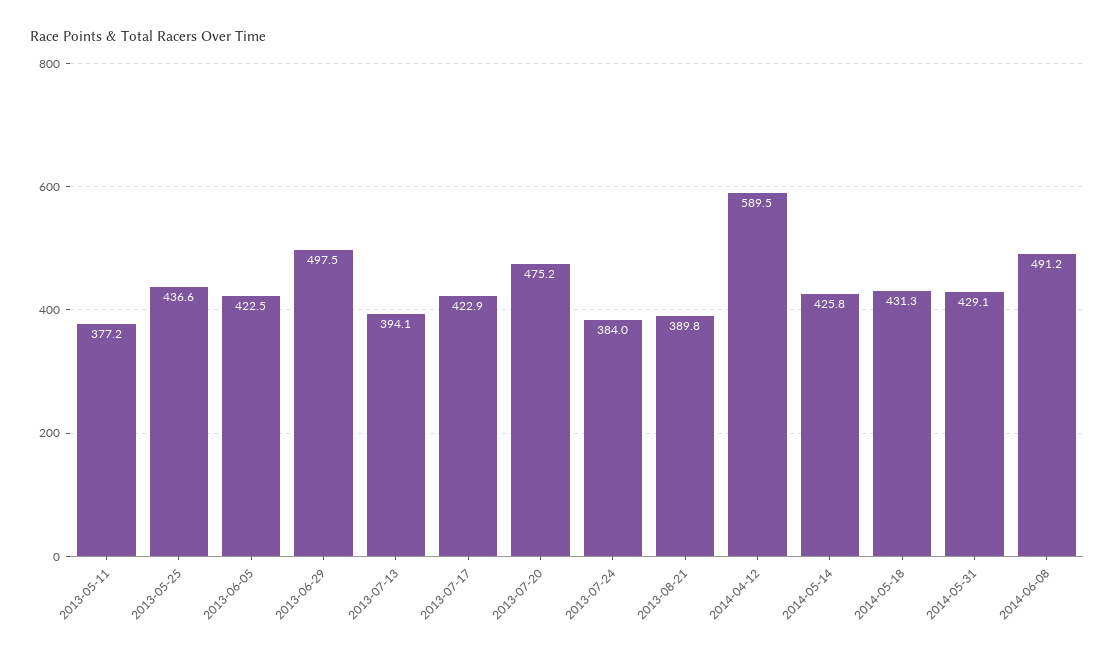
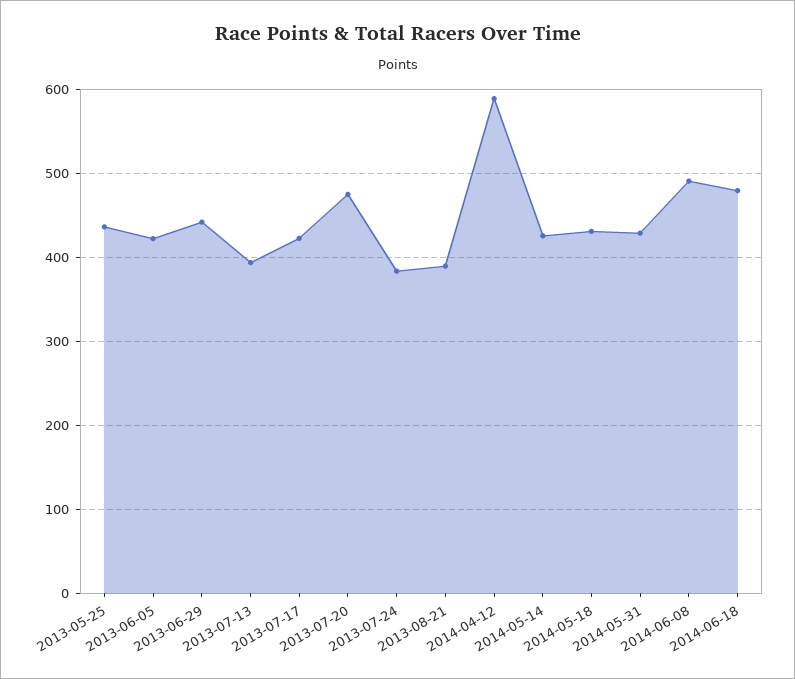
2013-05-11: 377.2 -> none
2013-06-29: 497.5 -> 440
2014-06-18: none -> 480

